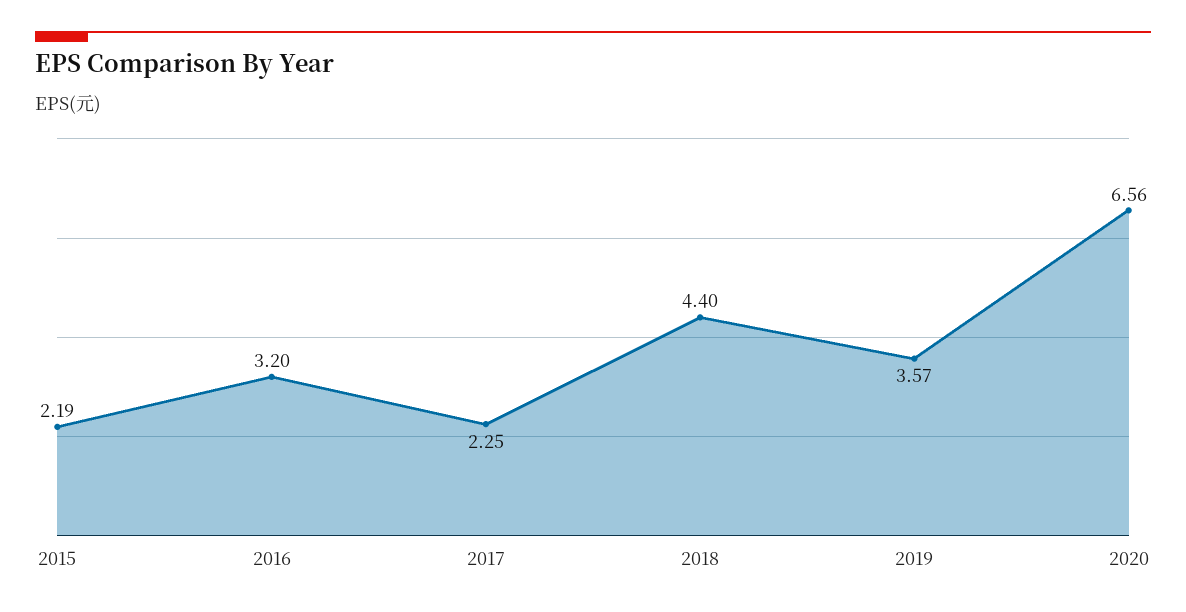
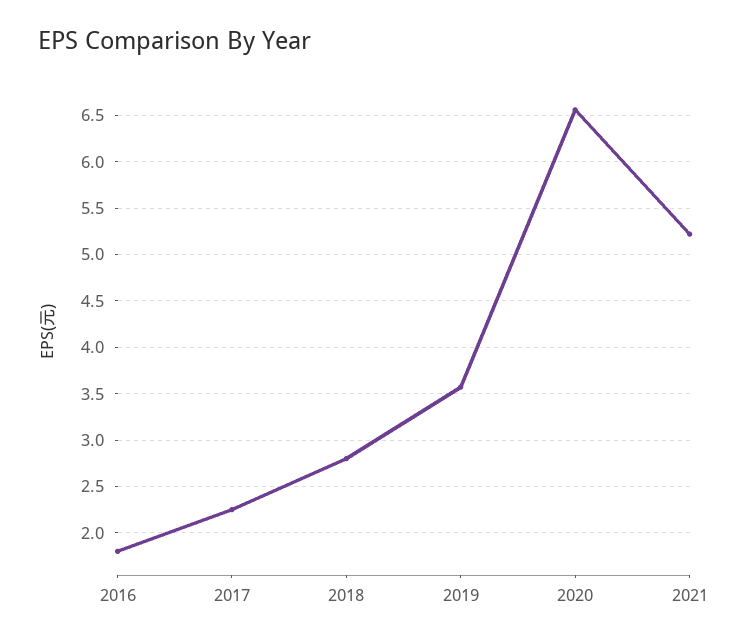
2015: 2.19 -> none
2016: 3.2 -> 1.8
2018: 4.4 -> 2.8
2021: none -> 5.2

